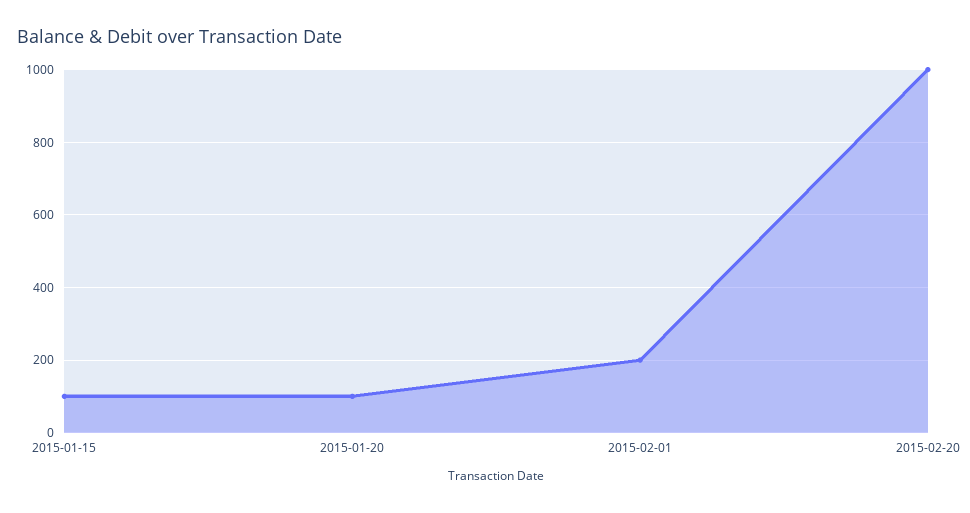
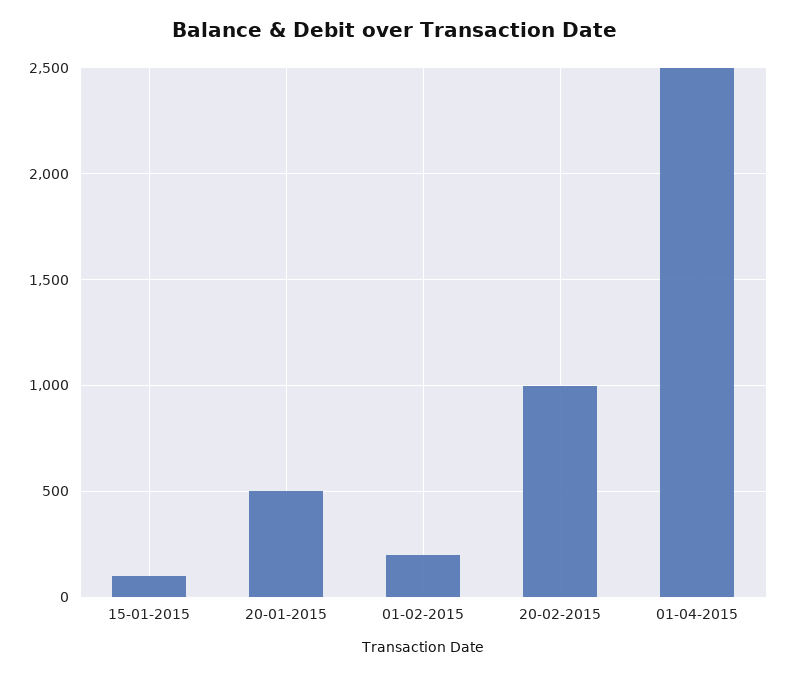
2015-01-20: 100 -> 500
01-04-2015: none -> 2500

